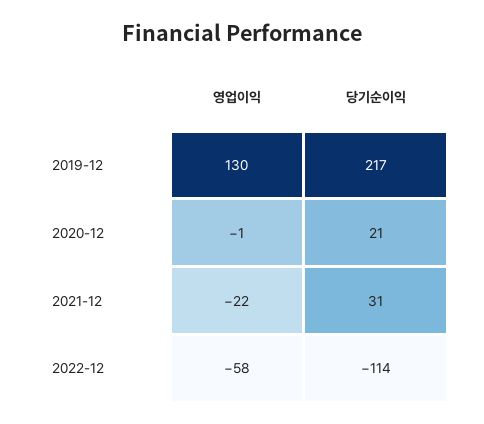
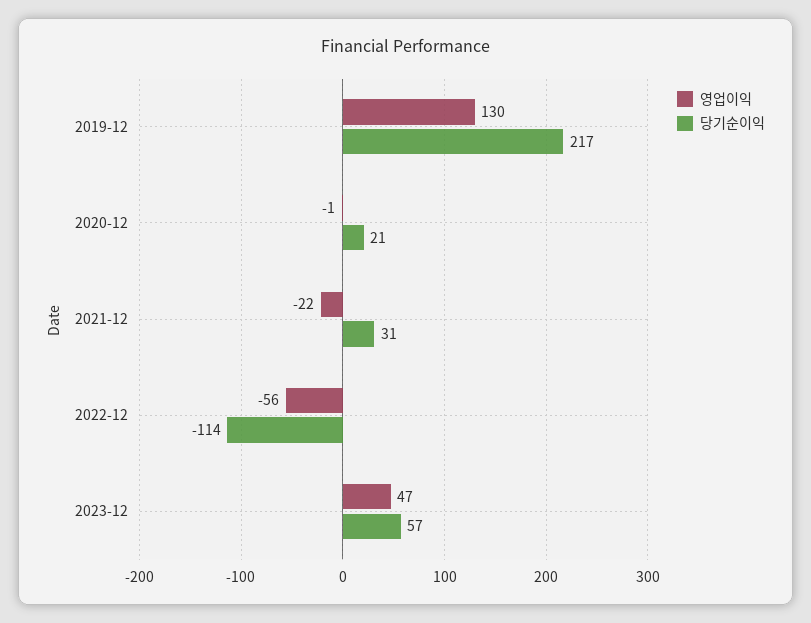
영업이익, 2022-12: -58 -> -56
영업이익, 2023-12: none -> 47
당기순이익, 2023-12: none -> 57

